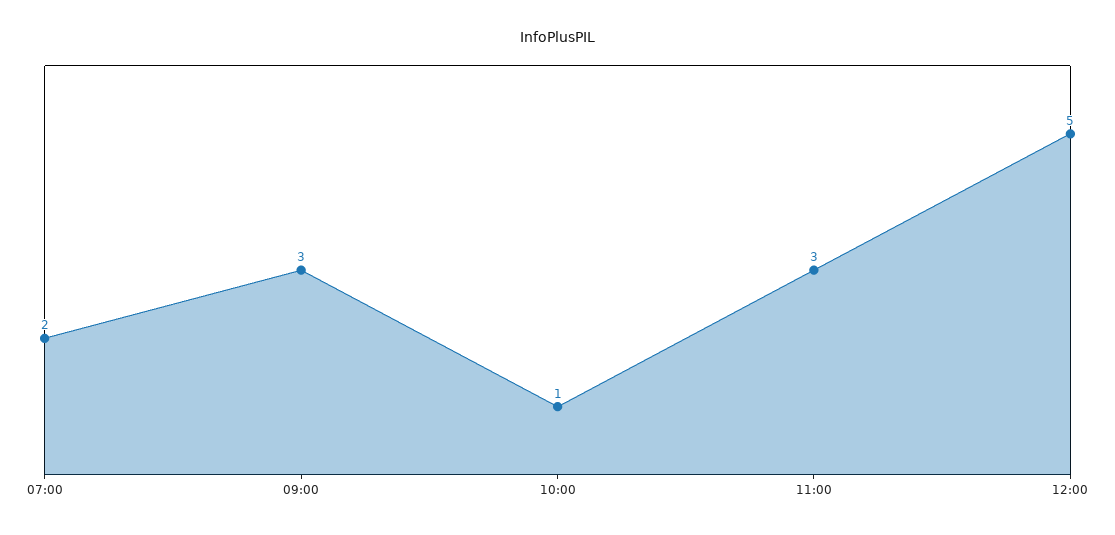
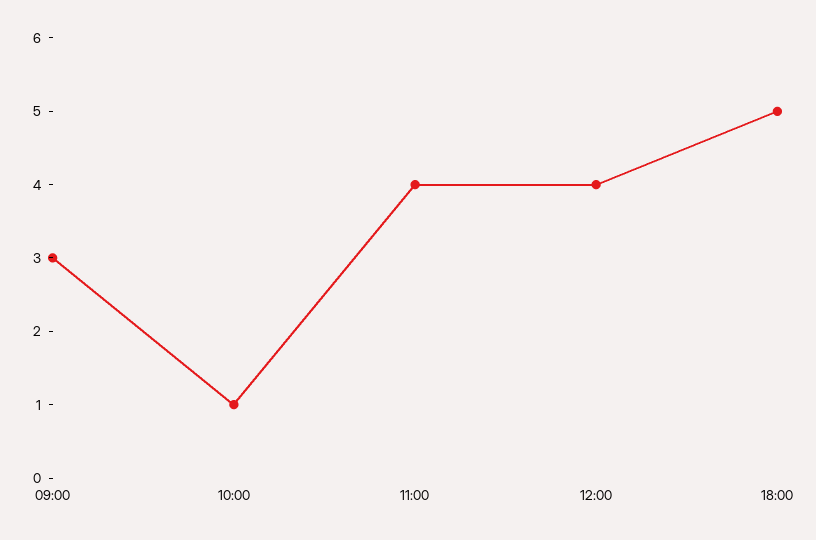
07:00: 2 -> none
11:00: 3 -> 4
12:00: 5 -> 4
18:00: none -> 5

